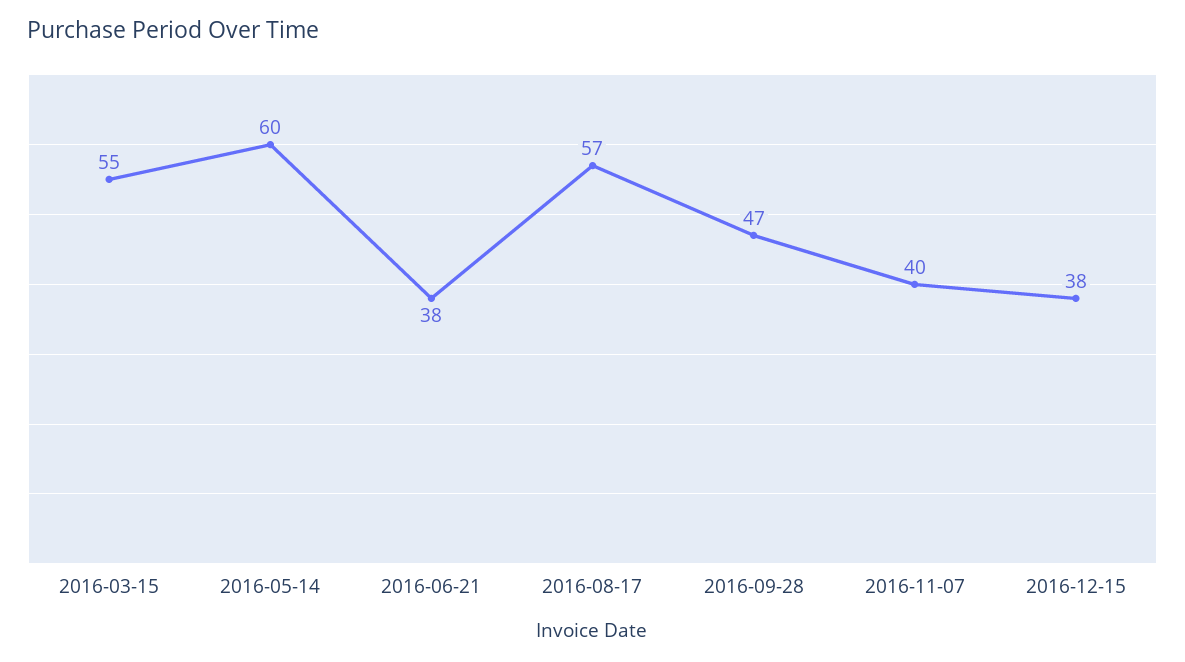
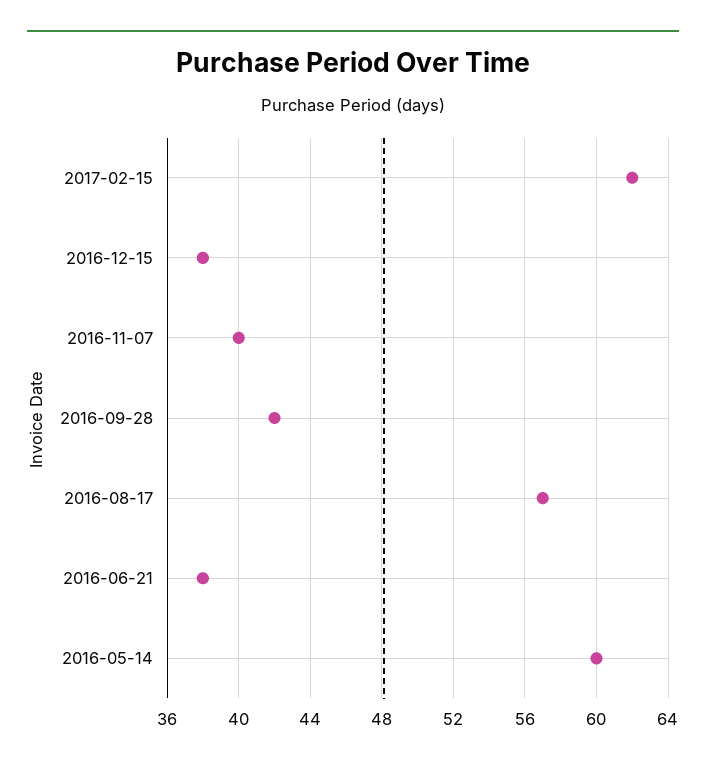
2016-03-15: 55 -> none
2016-09-28: 47 -> 42
2017-02-15: none -> 62

